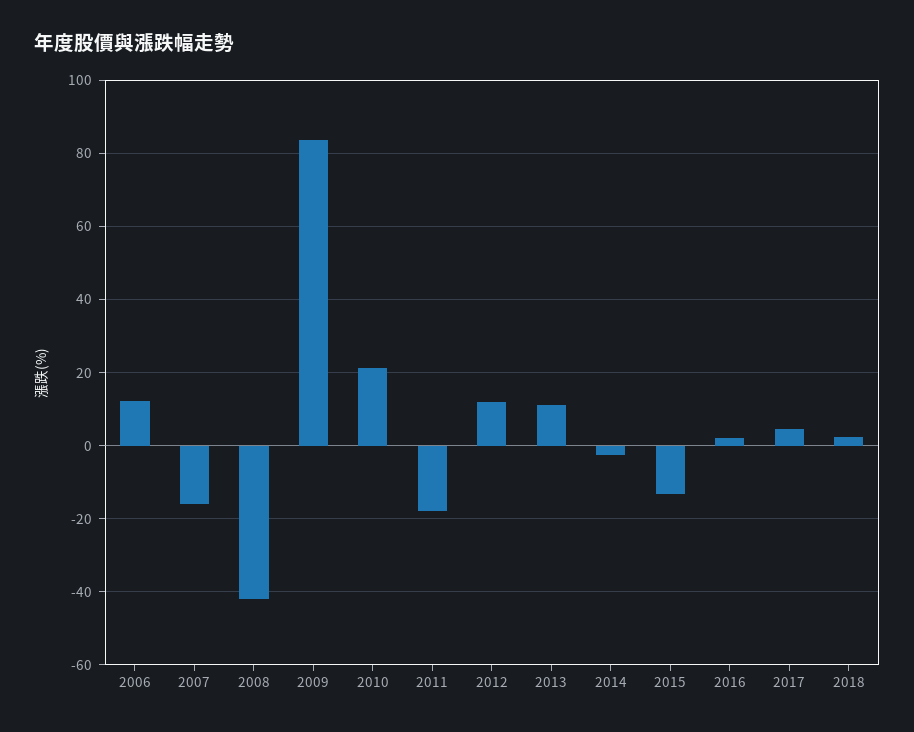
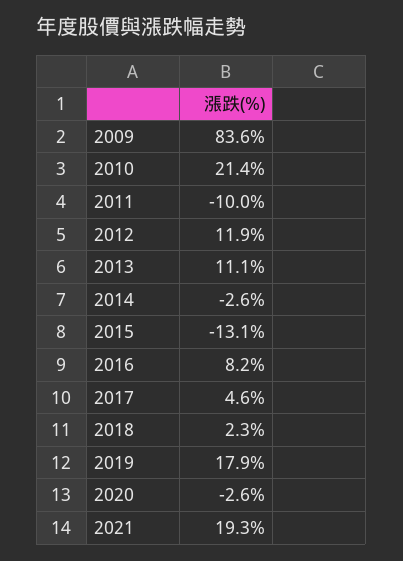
2006: 12 -> none
2007: -16 -> none
2008: -42 -> none
2011: -18 -> -10
2016: 2 -> 8.2
2019: none -> 17.9
2020: none -> -2.6
2021: none -> 19.3

